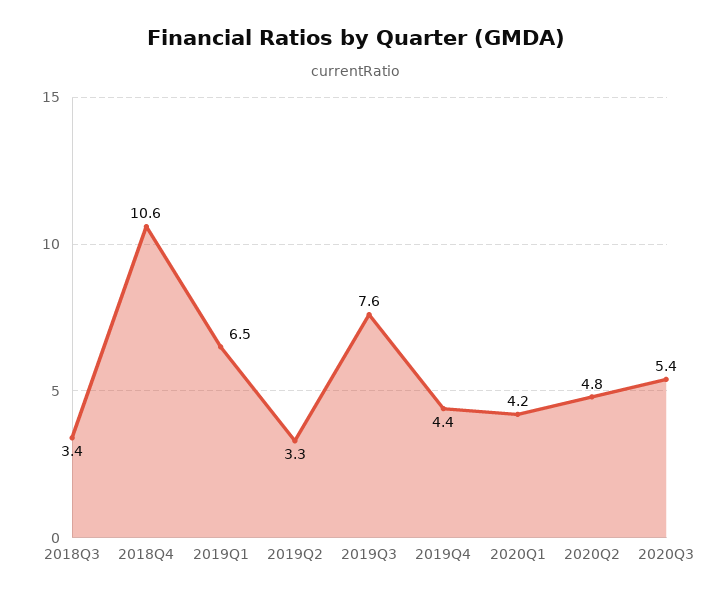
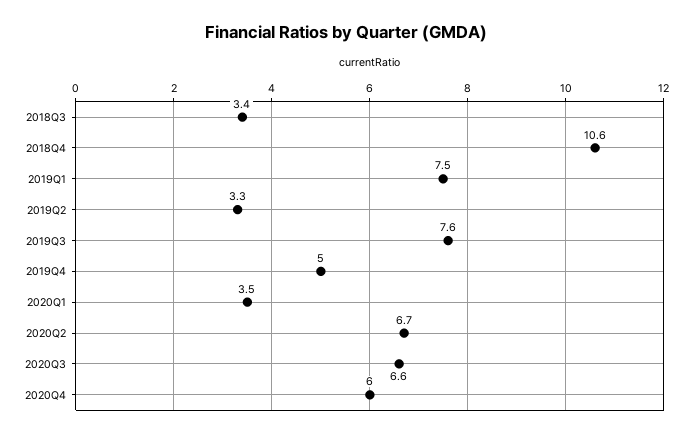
2019Q1: 6.5 -> 7.5
2019Q4: 4.4 -> 5
2020Q1: 4.2 -> 3.5
2020Q2: 4.8 -> 6.7
2020Q3: 5.4 -> 6.6
2020Q4: none -> 6

